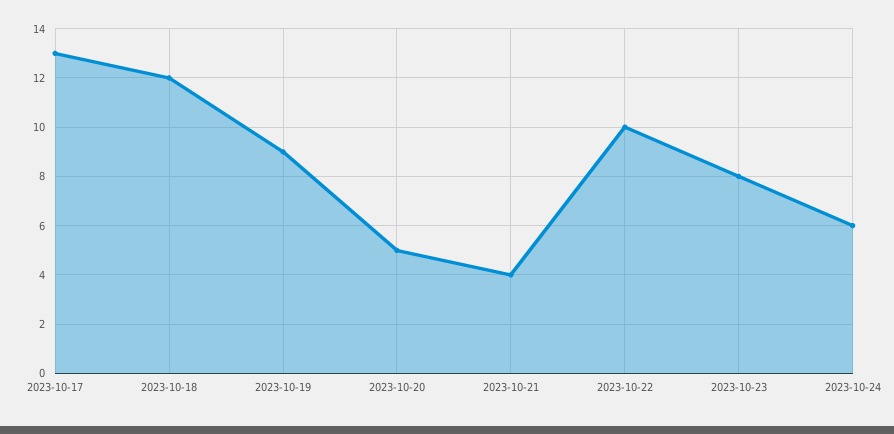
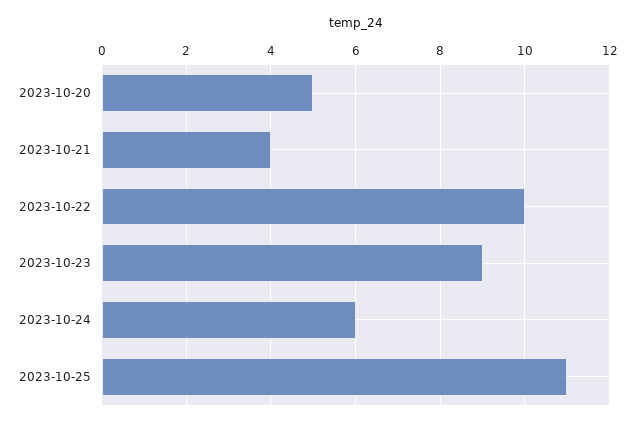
2023-10-17: 13 -> none
2023-10-18: 12 -> none
2023-10-19: 9 -> none
2023-10-23: 8 -> 9
2023-10-25: none -> 11

